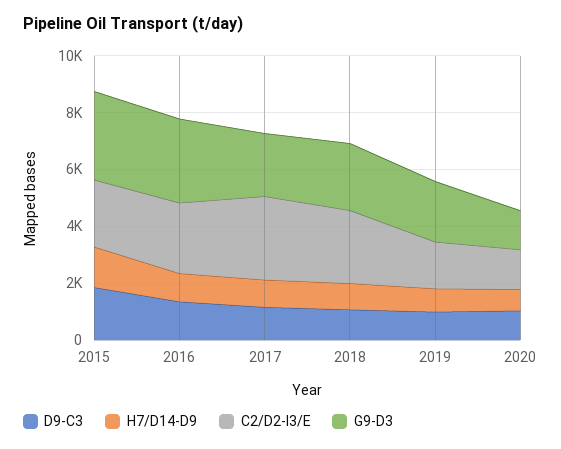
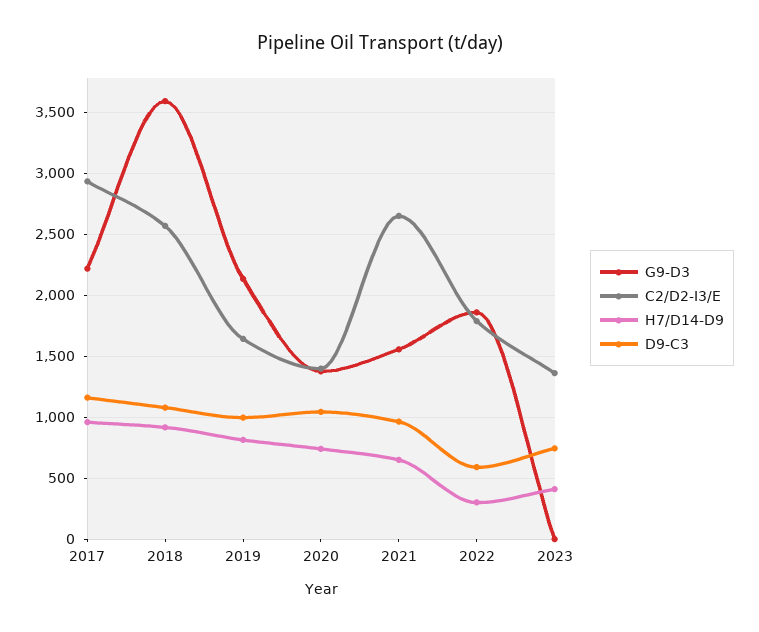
D9-C3, 2015: 2000 -> none
H7/D14-D9, 2015: 1500 -> none
C2/D2-I3/E, 2015: 2500 -> none
G9-D3, 2015: 3000 -> none
D9-C3, 2016: 1500 -> none
H7/D14-D9, 2016: 1000 -> none
C2/D2-I3/E, 2016: 2500 -> none
G9-D3, 2016: 3000 -> none
G9-D3, 2018: 2500 -> 3600
G9-D3, 2021: none -> 1550
C2/D2-I3/E, 2021: none -> 2650
H7/D14-D9, 2021: none -> 650
D9-C3, 2021: none -> 950
G9-D3, 2022: none -> 1850
C2/D2-I3/E, 2022: none -> 1800
H7/D14-D9, 2022: none -> 300
D9-C3, 2022: none -> 600
G9-D3, 2023: none -> 0
C2/D2-I3/E, 2023: none -> 1350
H7/D14-D9, 2023: none -> 400
D9-C3, 2023: none -> 750

